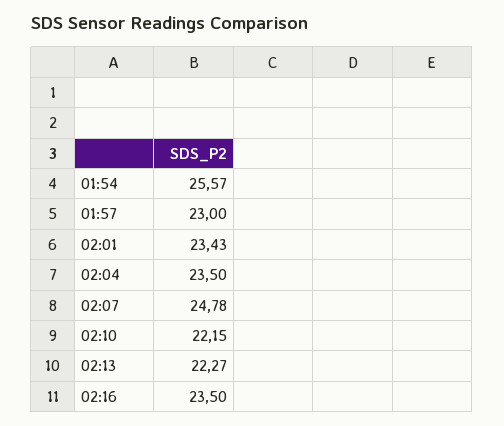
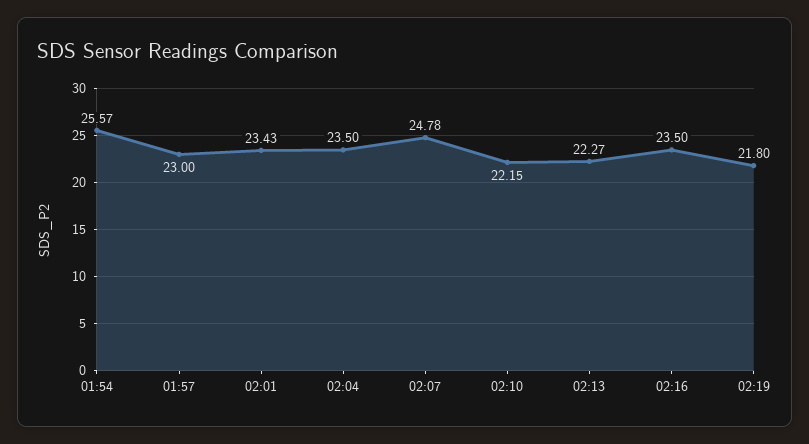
02:19: none -> 21.8

